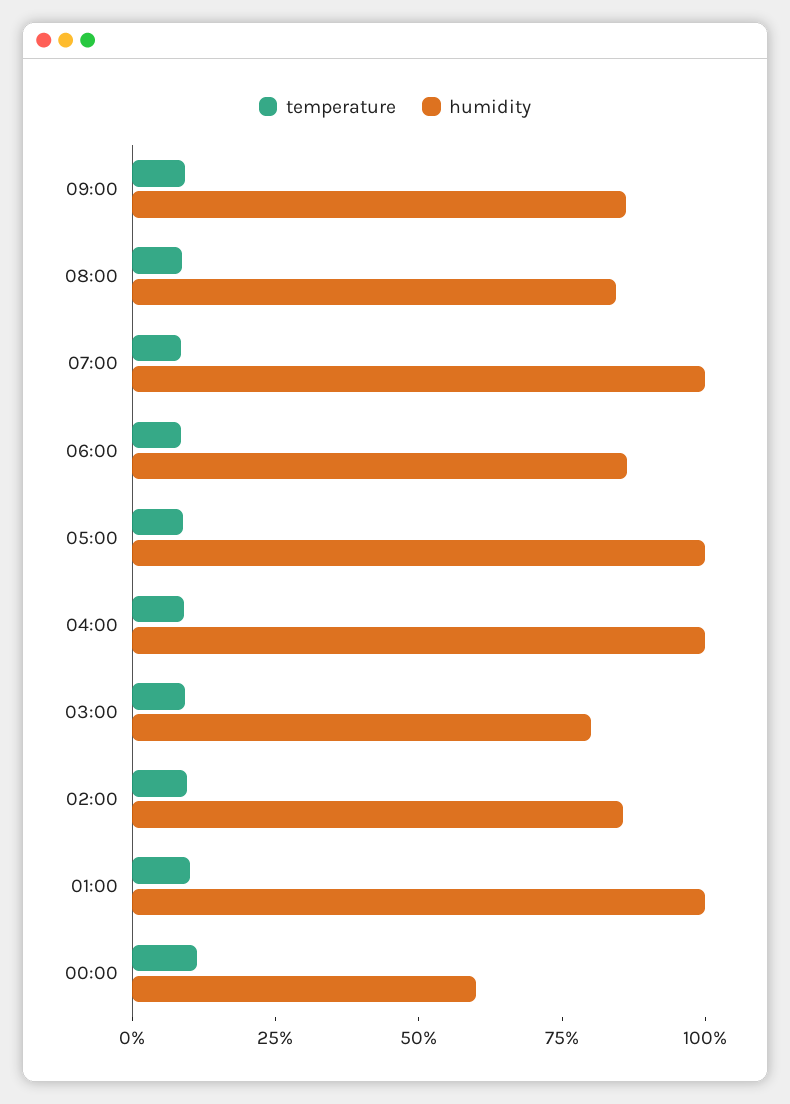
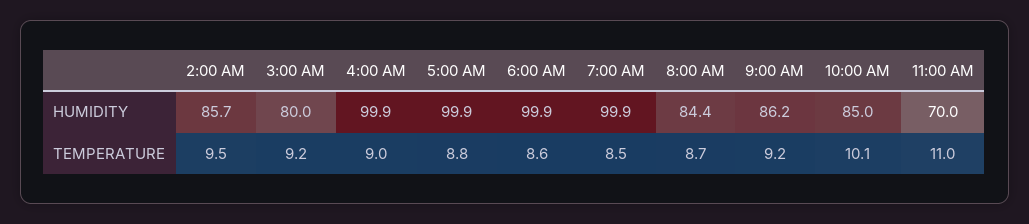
humidity, 06:00: 85 -> 99.9
temperature, 01:00: 10 -> none
humidity, 01:00: 100 -> none
temperature, 00:00: 10 -> none
humidity, 00:00: 60 -> none
humidity, 10:00 AM: none -> 85
humidity, 11:00 AM: none -> 70
temperature, 10:00 AM: none -> 10.1
temperature, 11:00 AM: none -> 11

